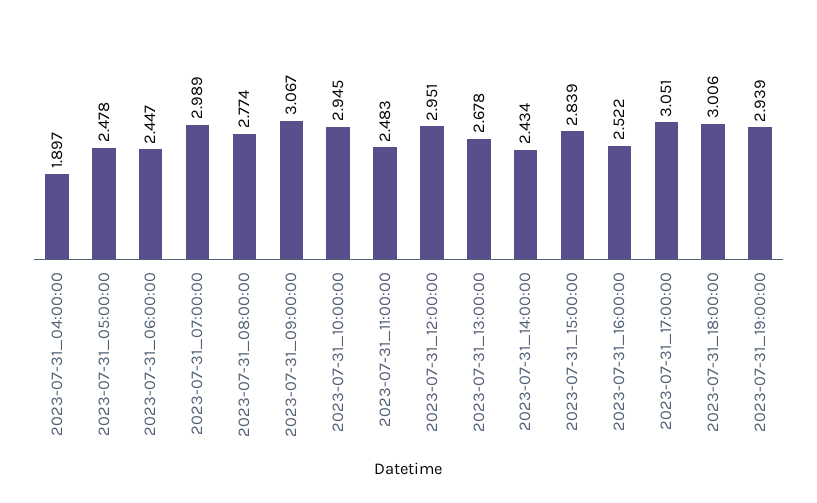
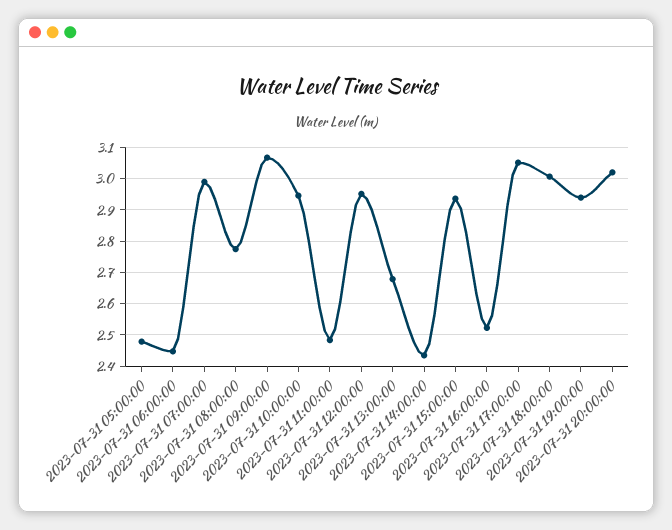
2023-07-31_04:00:00: 1.897 -> none
2023-07-31_15:00:00: 2.839 -> 2.94
2023-07-31 20:00:00: none -> 3.02

